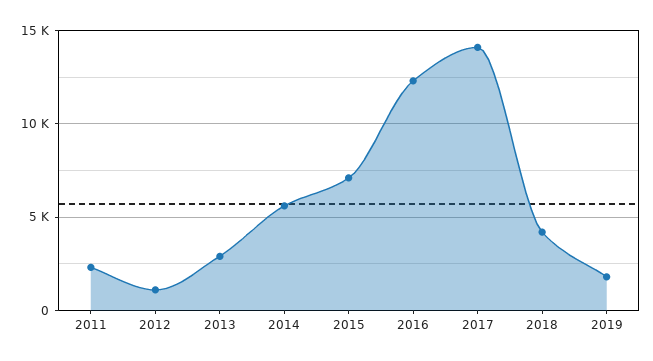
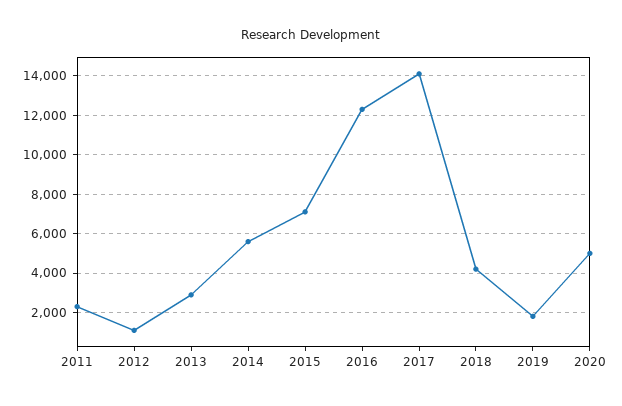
2020: none -> 5000

